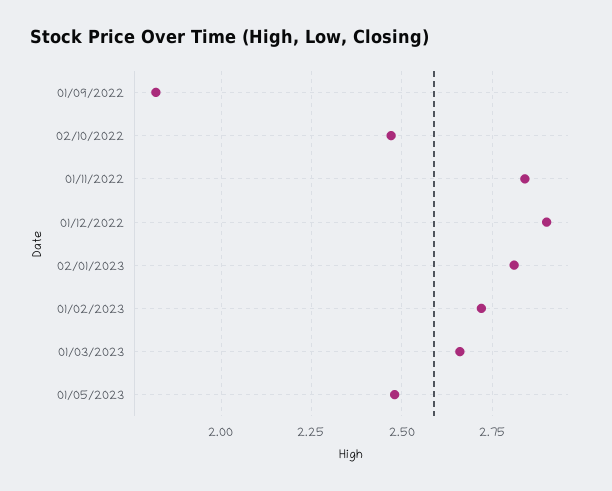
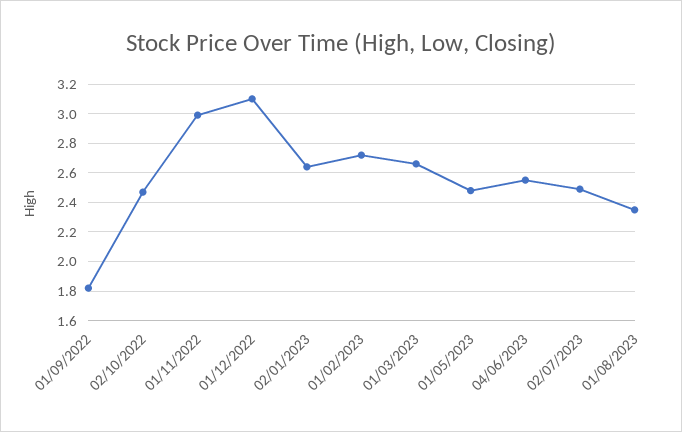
01/11/2022: 2.85 -> 3
01/12/2022: 2.9 -> 3.1
02/01/2023: 2.8 -> 2.65
04/06/2023: none -> 2.55
02/07/2023: none -> 2.5
01/08/2023: none -> 2.35

